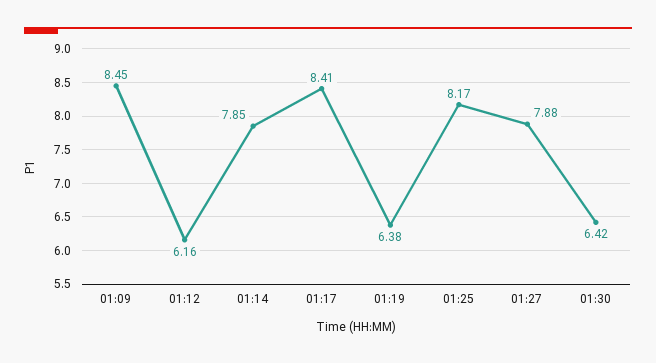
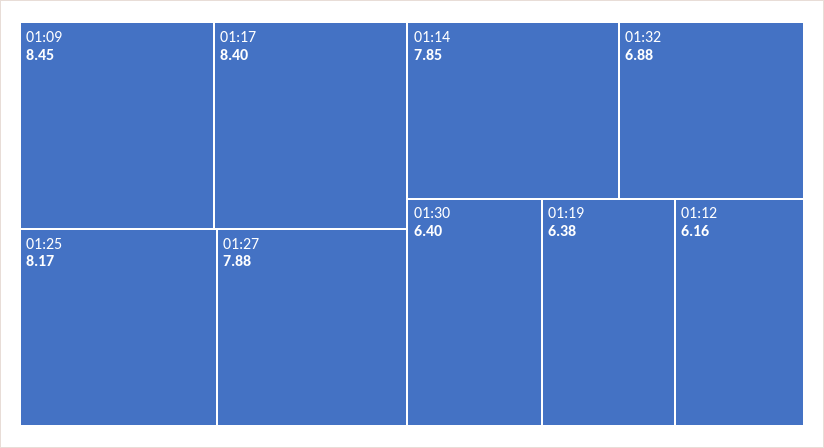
01:17: 8.41 -> 8.4
01:30: 6.42 -> 6.4
01:32: none -> 6.88

